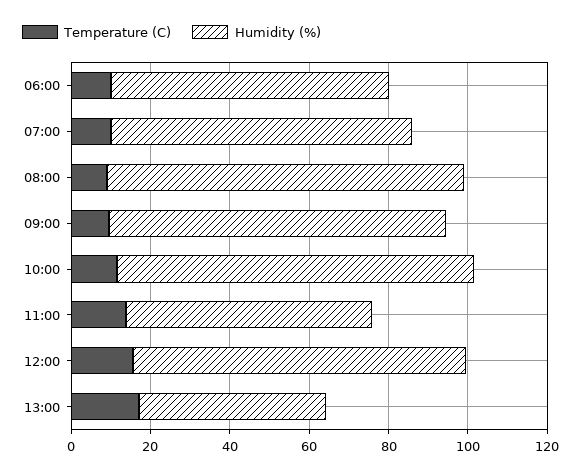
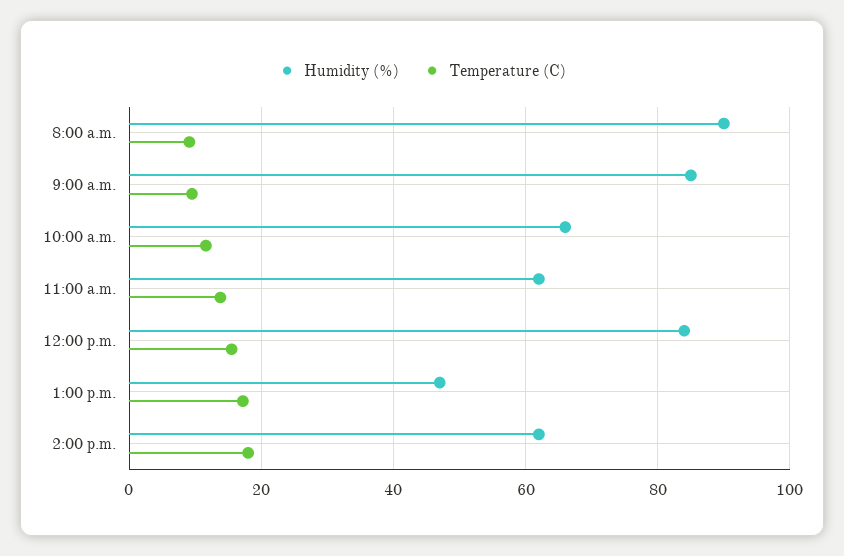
Temperature (C), 06:00: 10 -> none
Humidity (%), 06:00: 70 -> none
Temperature (C), 07:00: 10 -> none
Humidity (%), 07:00: 75 -> none
Humidity (%), 10:00: 90 -> 66
Humidity (%), 2:00 p.m.: none -> 62
Temperature (C), 2:00 p.m.: none -> 18

